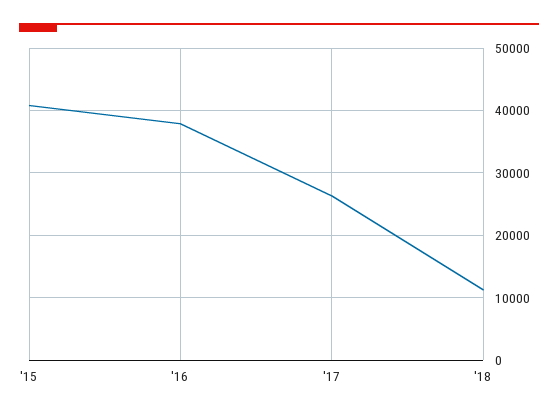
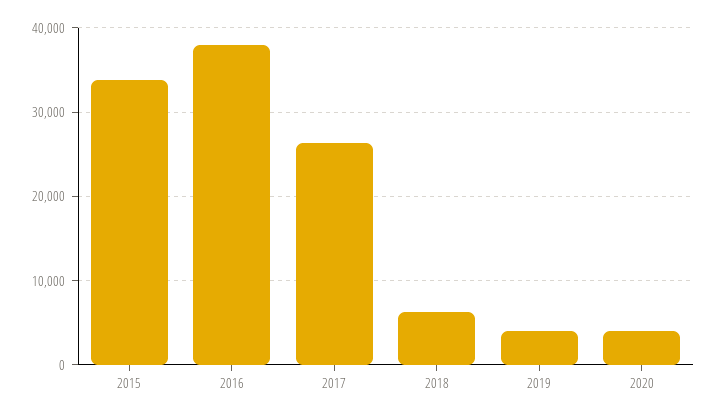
'15: 41000 -> 34000
'18: 11000 -> 6000
2019: none -> 4000
2020: none -> 4000

